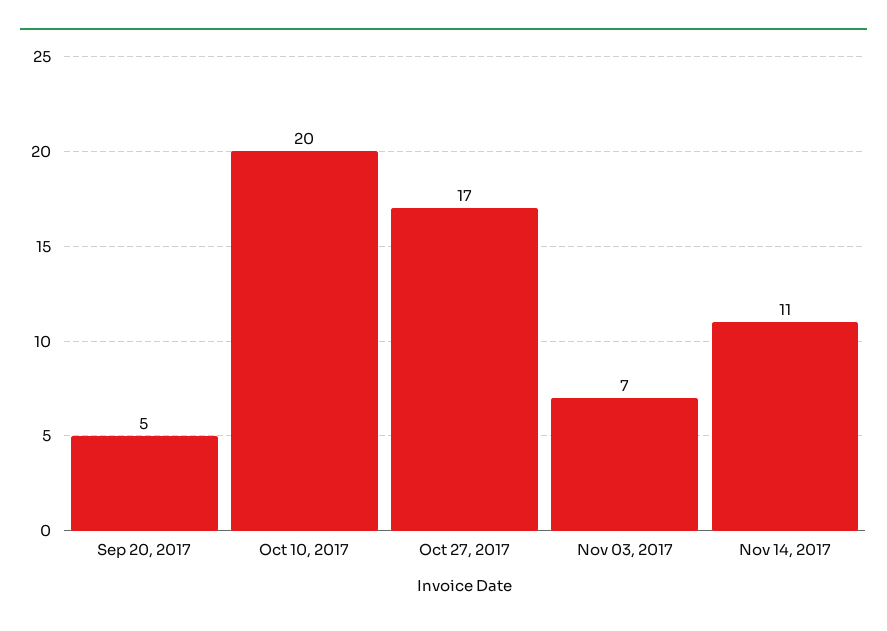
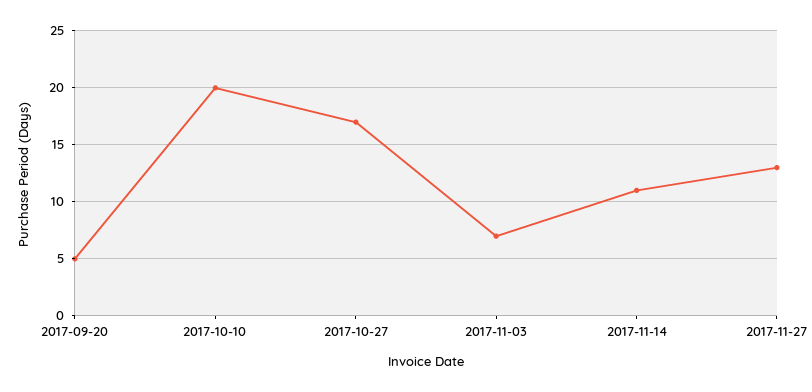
2017-11-27: none -> 13

